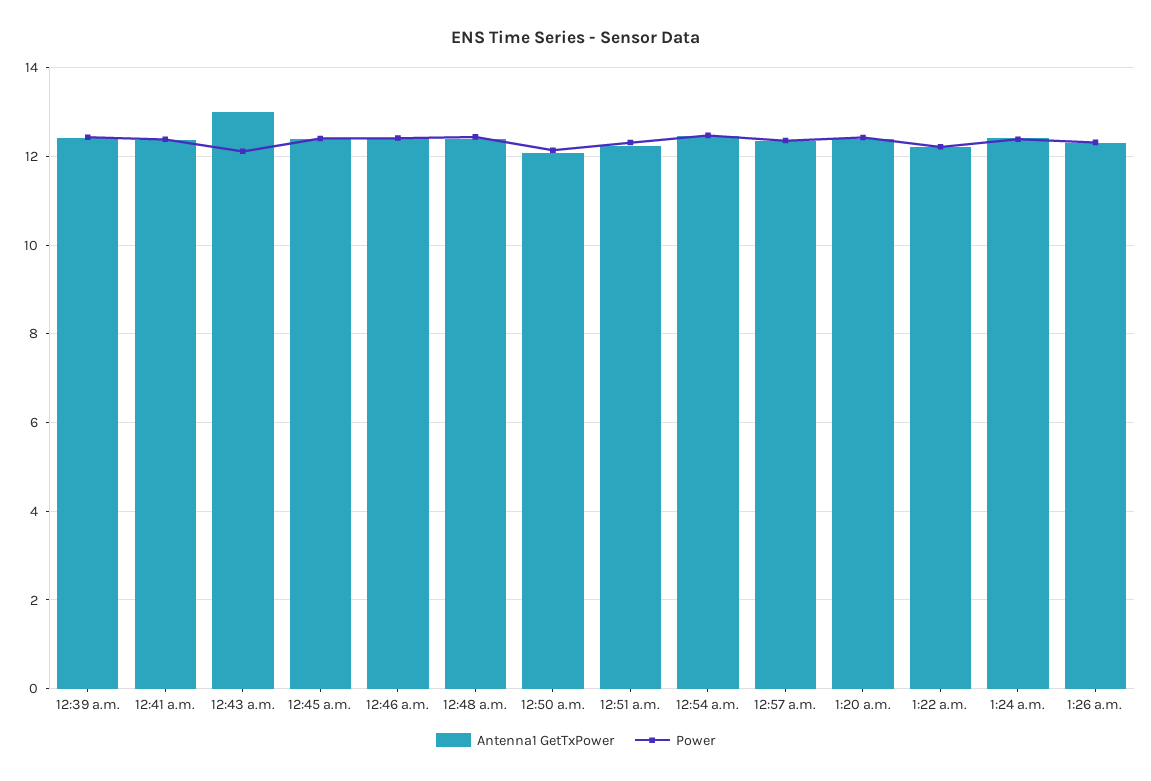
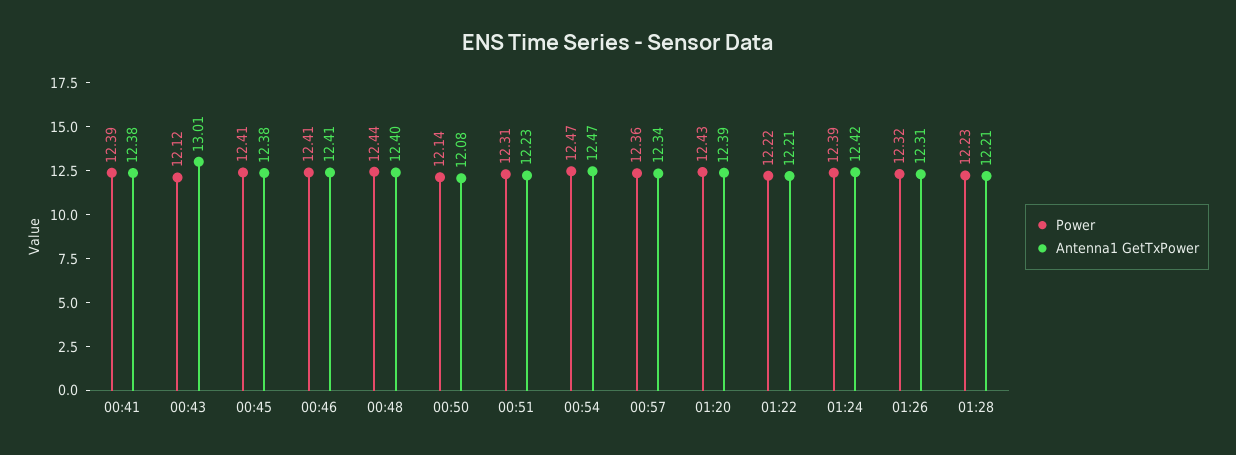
Antenna1 GetTxPower, 12:39 a.m.: 12.4 -> none
Power, 12:39 a.m.: 12.4 -> none
Power, 01:28: none -> 12.23
Antenna1 GetTxPower, 01:28: none -> 12.21

